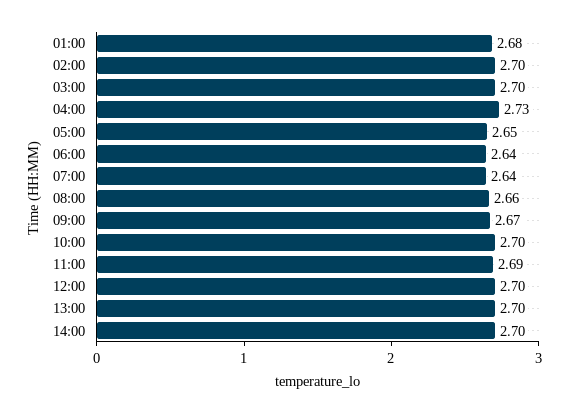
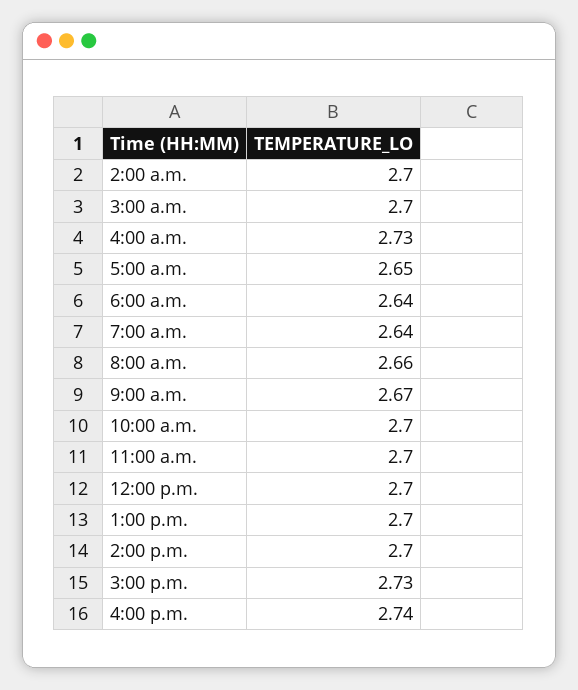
01:00: 2.68 -> none
11:00: 2.69 -> 2.7
3:00 p.m.: none -> 2.73
4:00 p.m.: none -> 2.74

